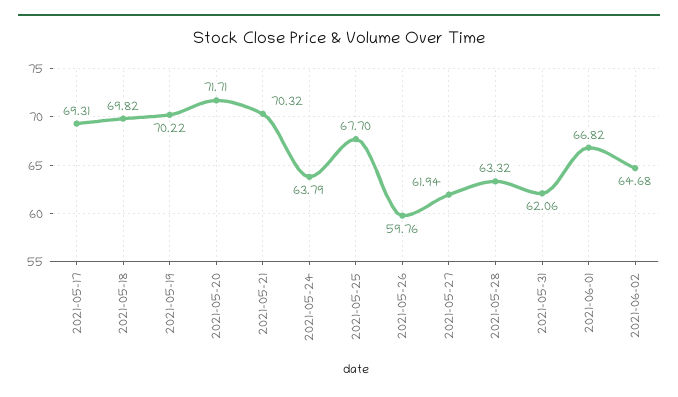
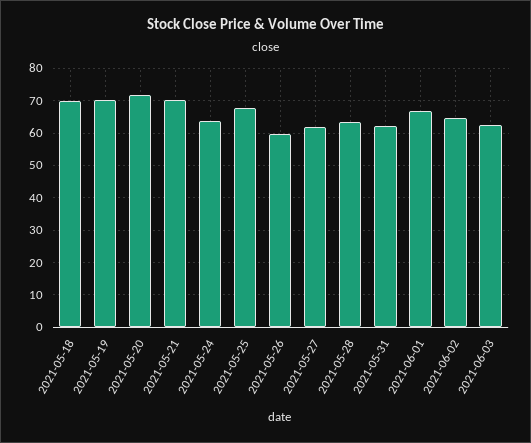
2021-05-17: 69.31 -> none
2021-06-03: none -> 62

